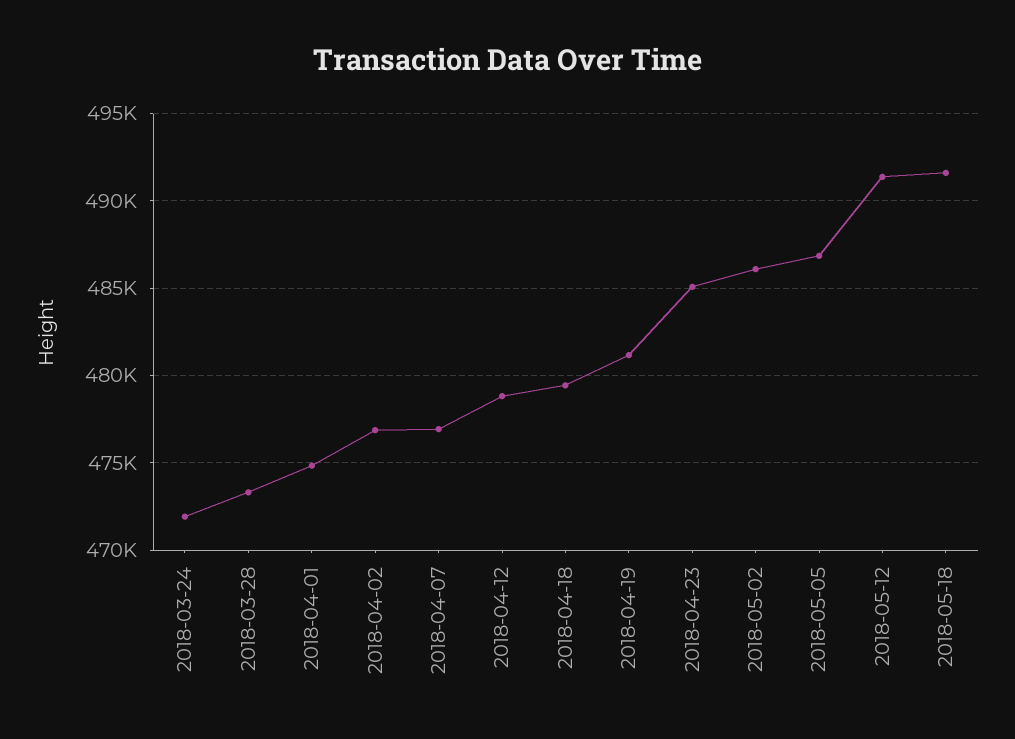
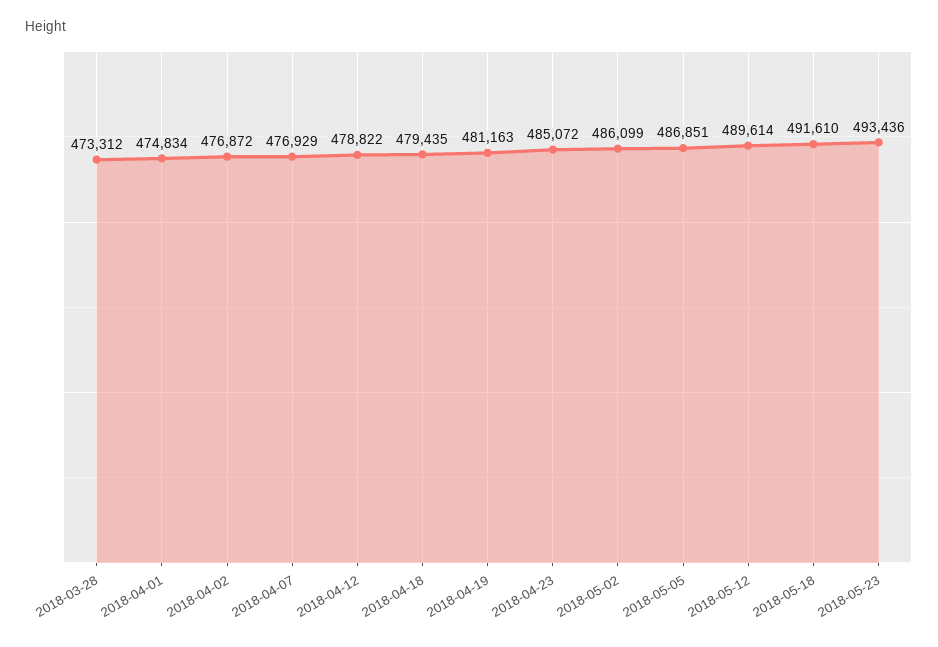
2018-03-24: 472000 -> none
2018-05-12: 491500 -> 489614
2018-05-23: none -> 493436

